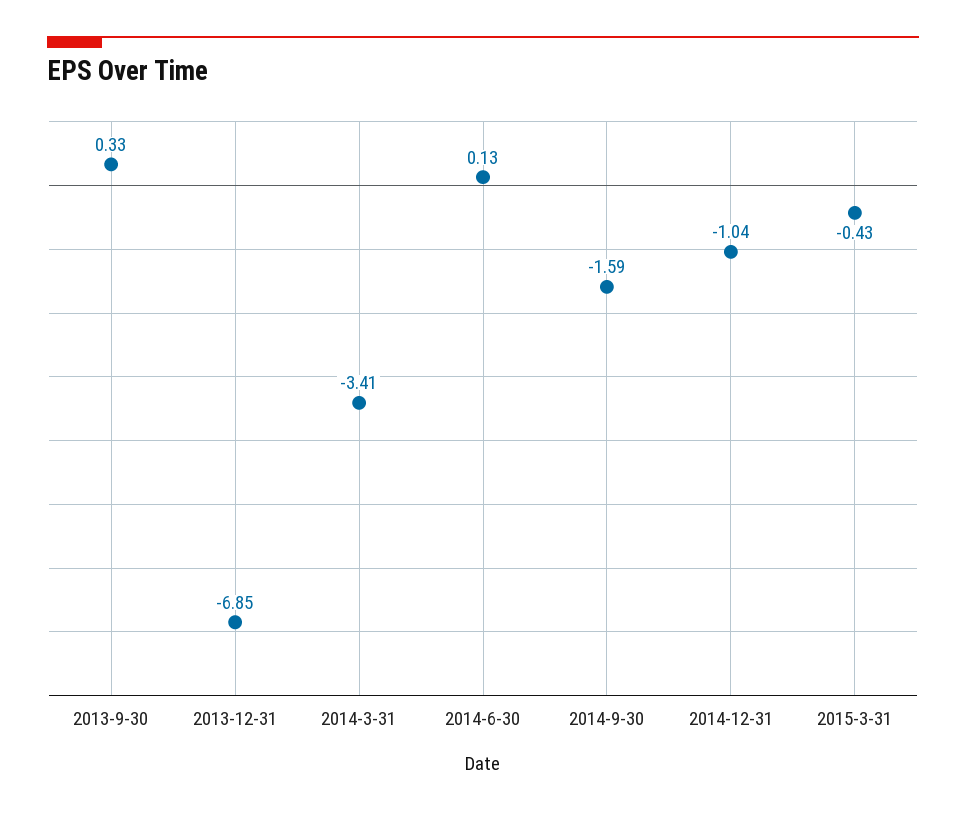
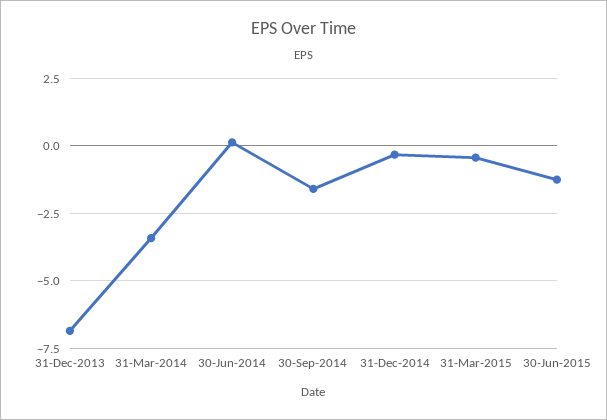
2013-9-30: 0.33 -> none
2014-12-31: -1.04 -> -0.25
30-Jun-2015: none -> -1.25

